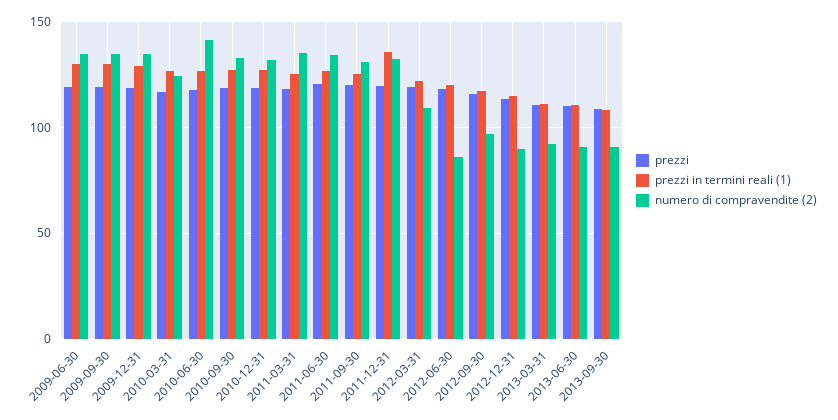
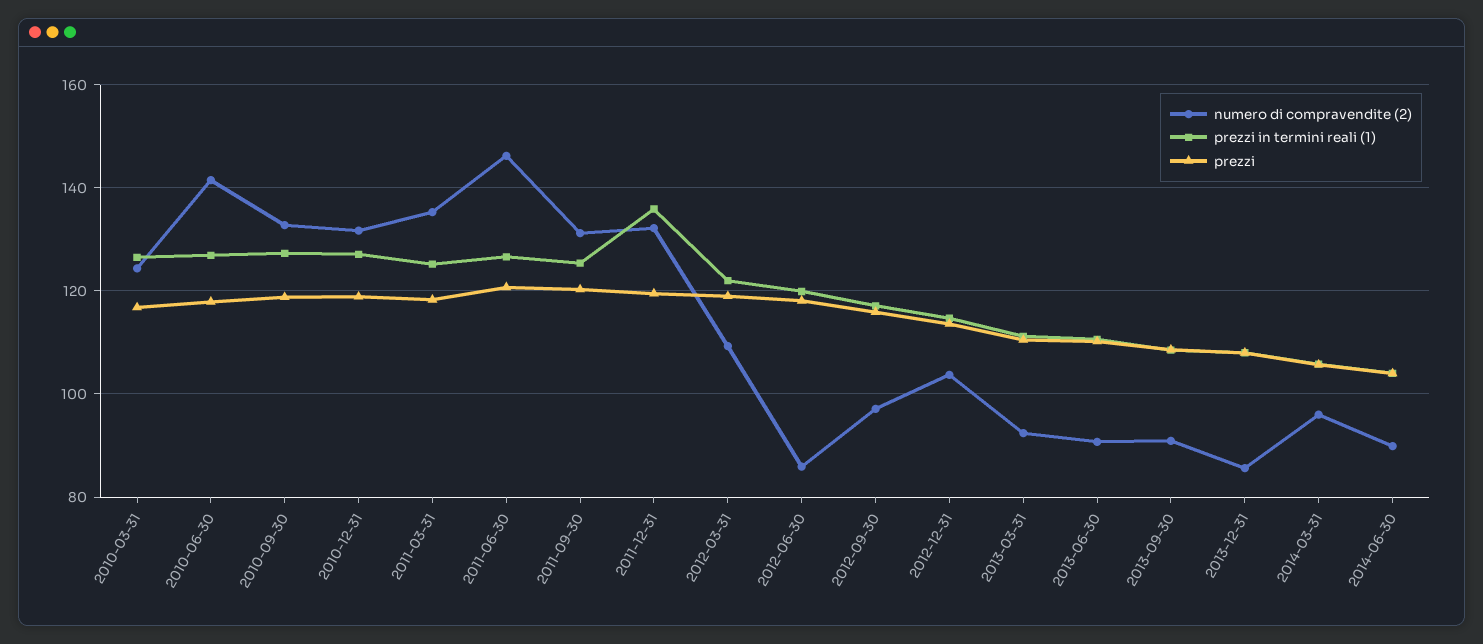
prezzi, 2009-06-30: 120 -> none
prezzi in termini reali (1), 2009-06-30: 130 -> none
numero di compravendite (2), 2009-06-30: 135 -> none
prezzi, 2009-09-30: 120 -> none
prezzi in termini reali (1), 2009-09-30: 130 -> none
numero di compravendite (2), 2009-09-30: 135 -> none
prezzi, 2009-12-31: 120 -> none
prezzi in termini reali (1), 2009-12-31: 130 -> none
numero di compravendite (2), 2009-12-31: 135 -> none
numero di compravendite (2), 2011-06-30: 135 -> 146
numero di compravendite (2), 2012-12-31: 90 -> 104
numero di compravendite (2), 2013-12-31: none -> 86
prezzi in termini reali (1), 2013-12-31: none -> 108
prezzi, 2013-12-31: none -> 108
numero di compravendite (2), 2014-03-31: none -> 96
prezzi in termini reali (1), 2014-03-31: none -> 106
prezzi, 2014-03-31: none -> 106
numero di compravendite (2), 2014-06-30: none -> 90
prezzi in termini reali (1), 2014-06-30: none -> 104
prezzi, 2014-06-30: none -> 104

